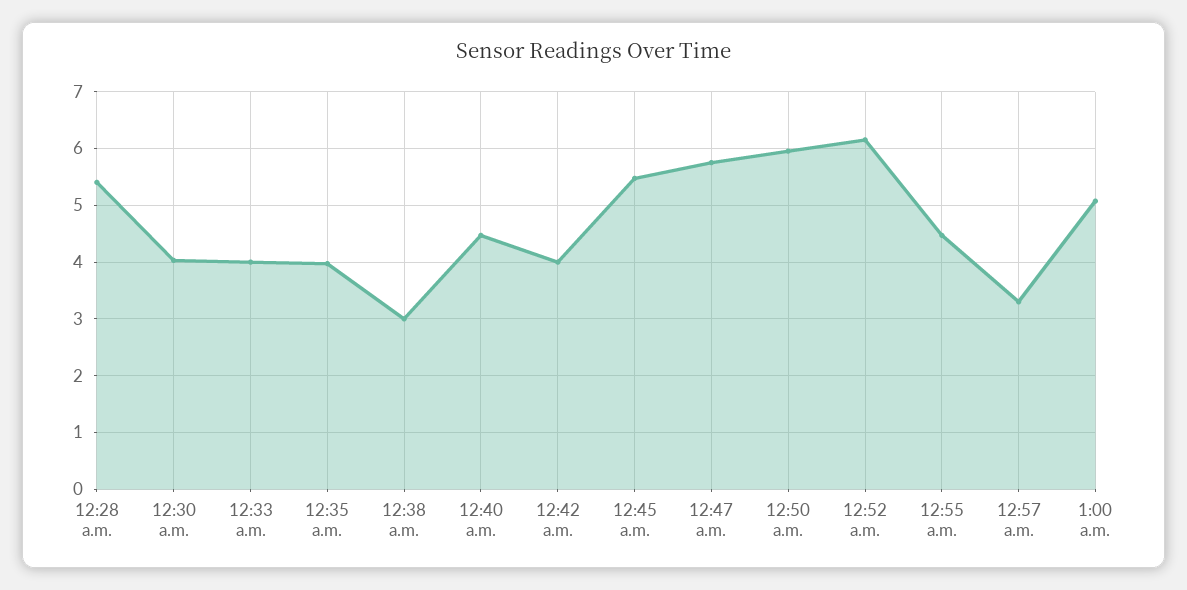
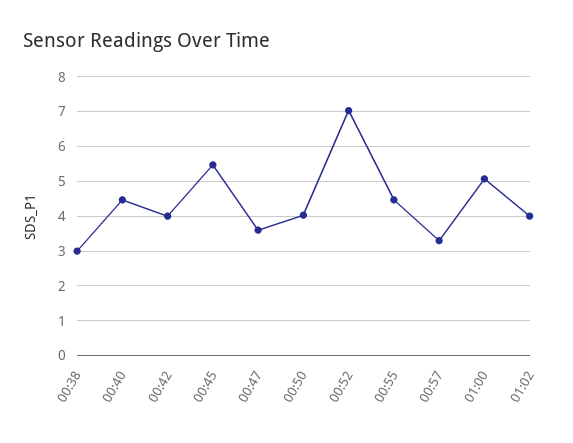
12:28 a.m.: 5.4 -> none
12:30 a.m.: 4 -> none
12:33 a.m.: 4 -> none
12:35 a.m.: 4 -> none
12:47 a.m.: 5.8 -> 3.6
12:50 a.m.: 6 -> 4
12:52 a.m.: 6.2 -> 7
01:02: none -> 4

